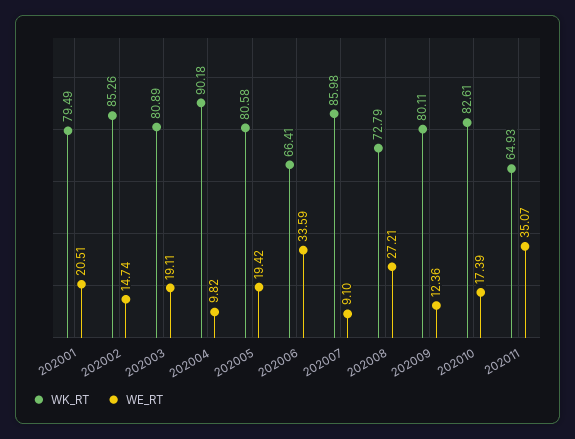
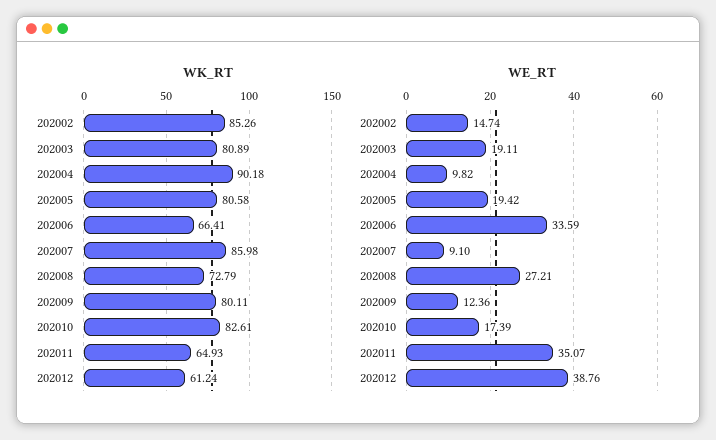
WK_RT, 202001: 79.49 -> none
WE_RT, 202001: 20.51 -> none
WK_RT, 202012: none -> 61.24
WE_RT, 202012: none -> 38.76

